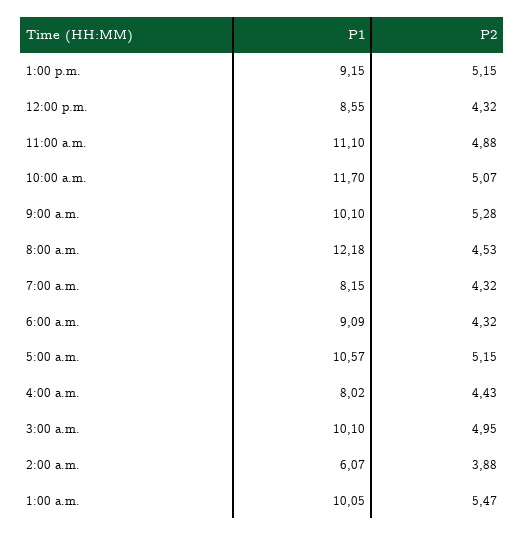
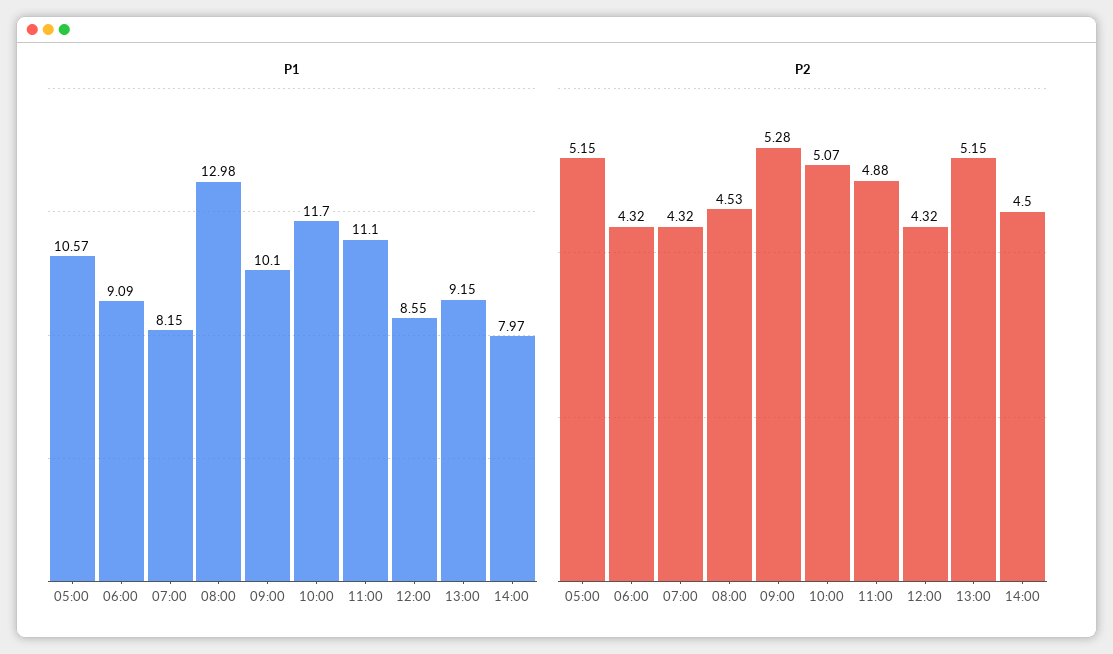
P1, 8:00 a.m.: 12.18 -> 12.98
P1, 4:00 a.m.: 8.02 -> none
P2, 4:00 a.m.: 4.43 -> none
P1, 3:00 a.m.: 10.1 -> none
P2, 3:00 a.m.: 4.95 -> none
P1, 2:00 a.m.: 6.07 -> none
P2, 2:00 a.m.: 3.88 -> none
P1, 1:00 a.m.: 10.05 -> none
P2, 1:00 a.m.: 5.47 -> none
P1, 14:00: none -> 7.97
P2, 14:00: none -> 4.5

